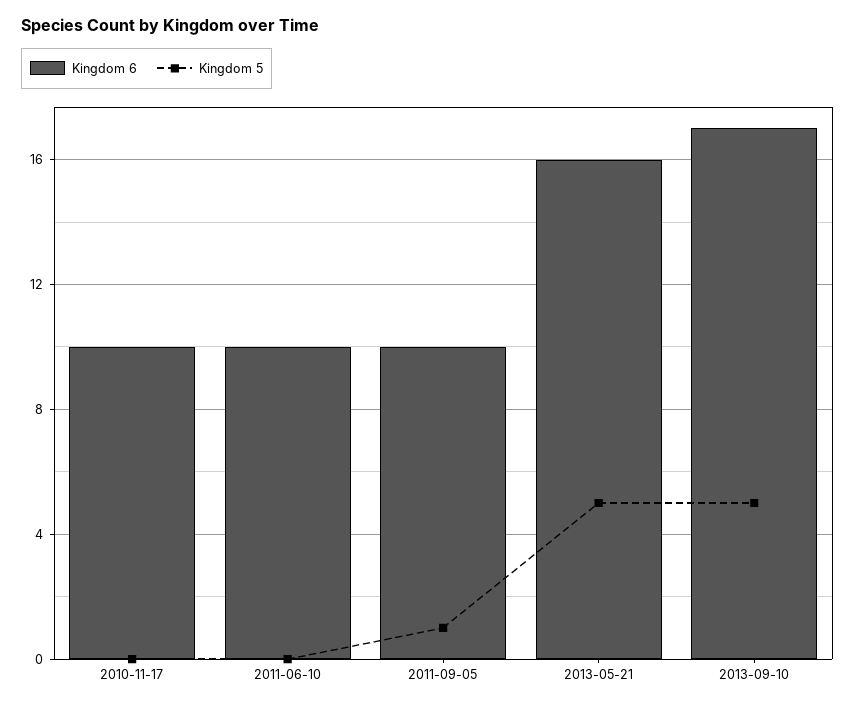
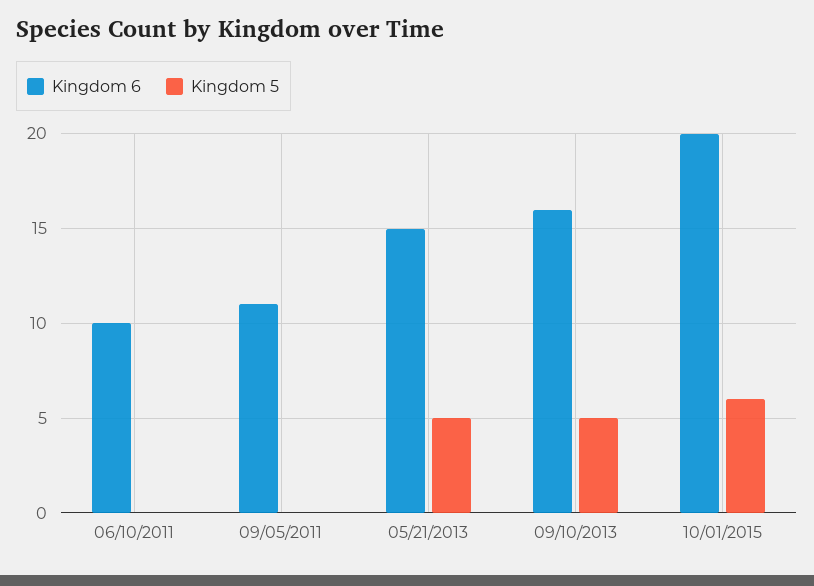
Kingdom 6, 2010-11-17: 10 -> none
Kingdom 5, 2010-11-17: 0 -> none
Kingdom 6, 2011-09-05: 10 -> 11
Kingdom 5, 2011-09-05: 1 -> 0
Kingdom 6, 2013-05-21: 16 -> 15
Kingdom 6, 2013-09-10: 17 -> 16
Kingdom 6, 10/01/2015: none -> 20
Kingdom 5, 10/01/2015: none -> 6

